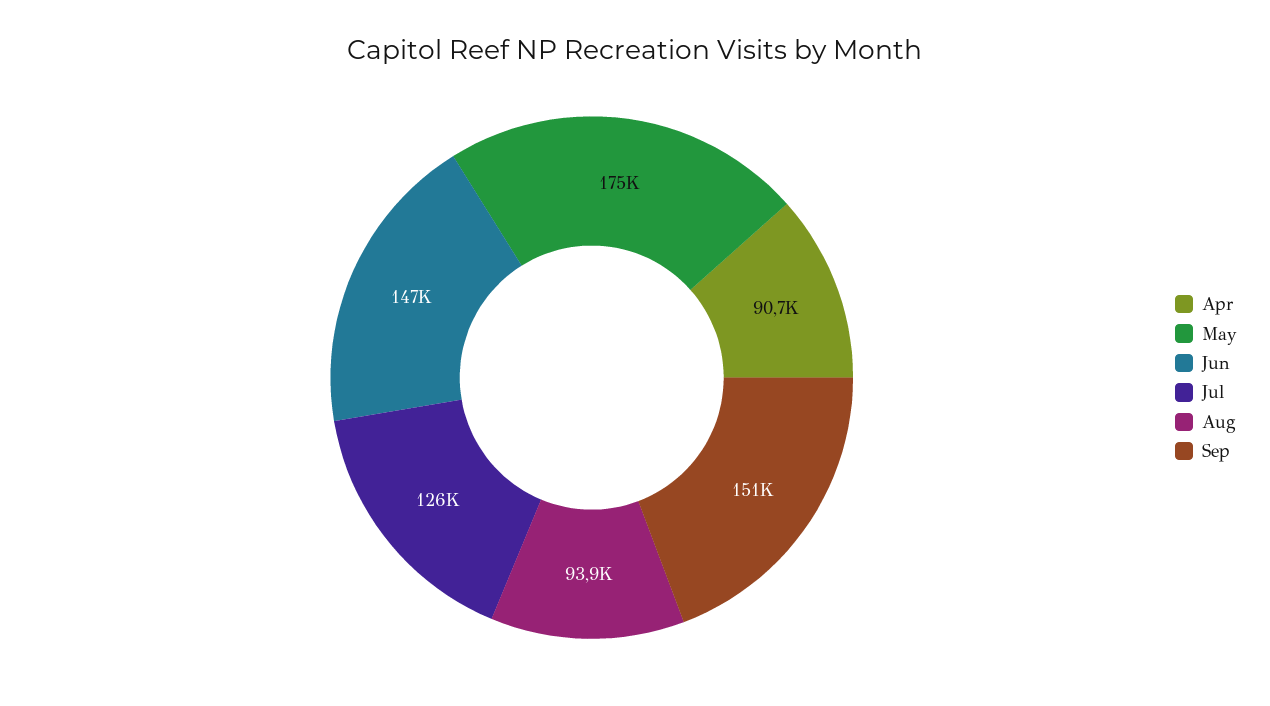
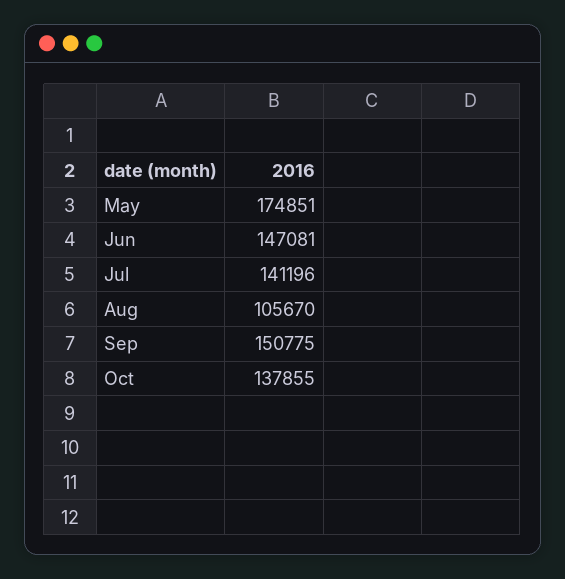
Apr: 90700 -> none
Jul: 126000 -> 141196
Aug: 93900 -> 105670
Oct: none -> 137855

